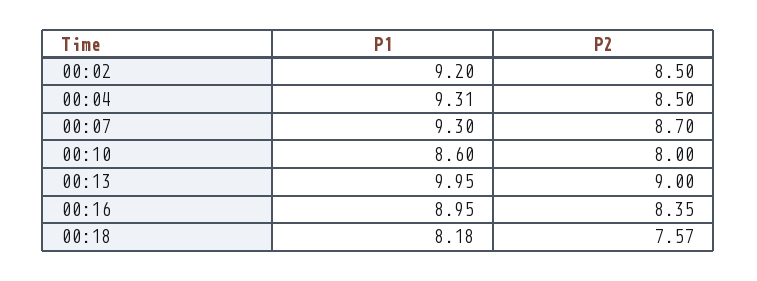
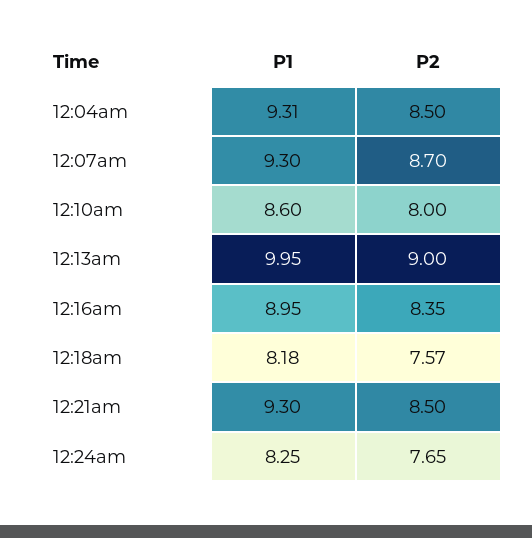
P1, 00:02: 9.2 -> none
P2, 00:02: 8.5 -> none
P1, 12:21am: none -> 9.3
P2, 12:21am: none -> 8.5
P1, 12:24am: none -> 8.25
P2, 12:24am: none -> 7.65

